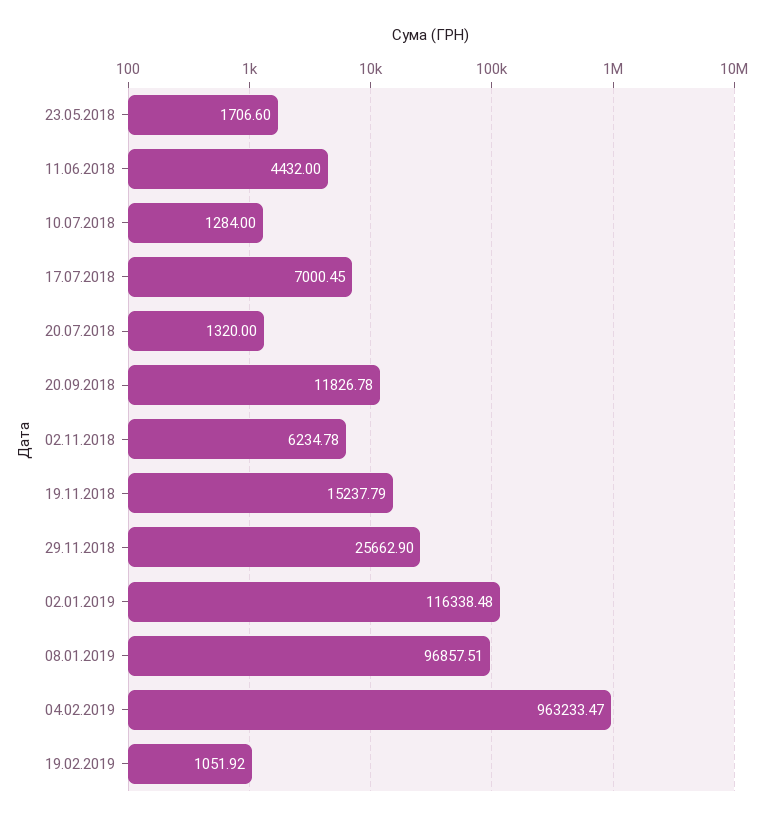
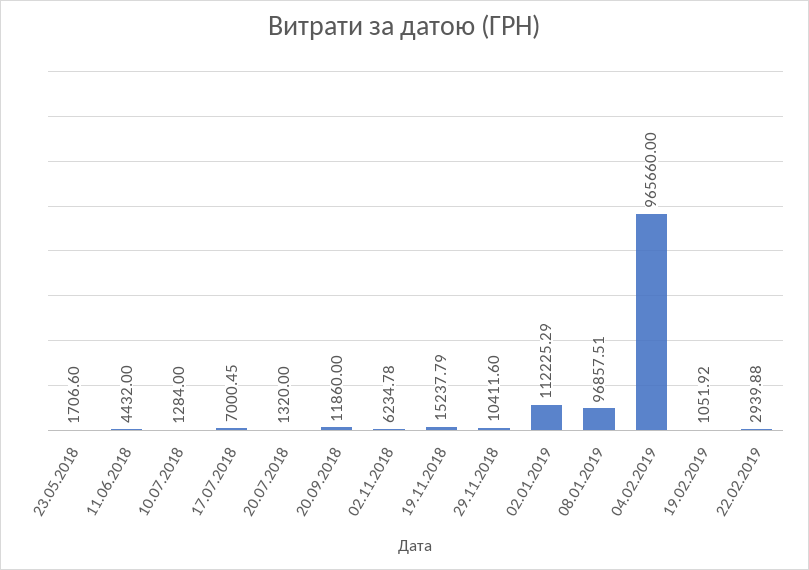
20.09.2018: 11826.78 -> 11860
29.11.2018: 25662.9 -> 10411.6
02.01.2019: 116338.48 -> 112225.29
04.02.2019: 963233.47 -> 965660
22.02.2019: none -> 2939.88

